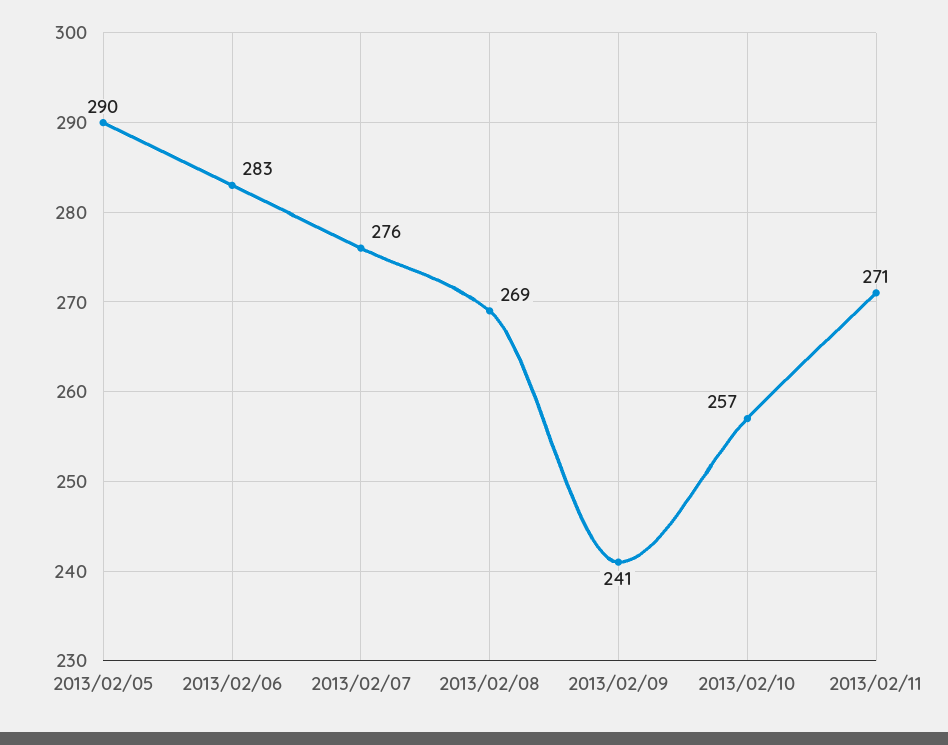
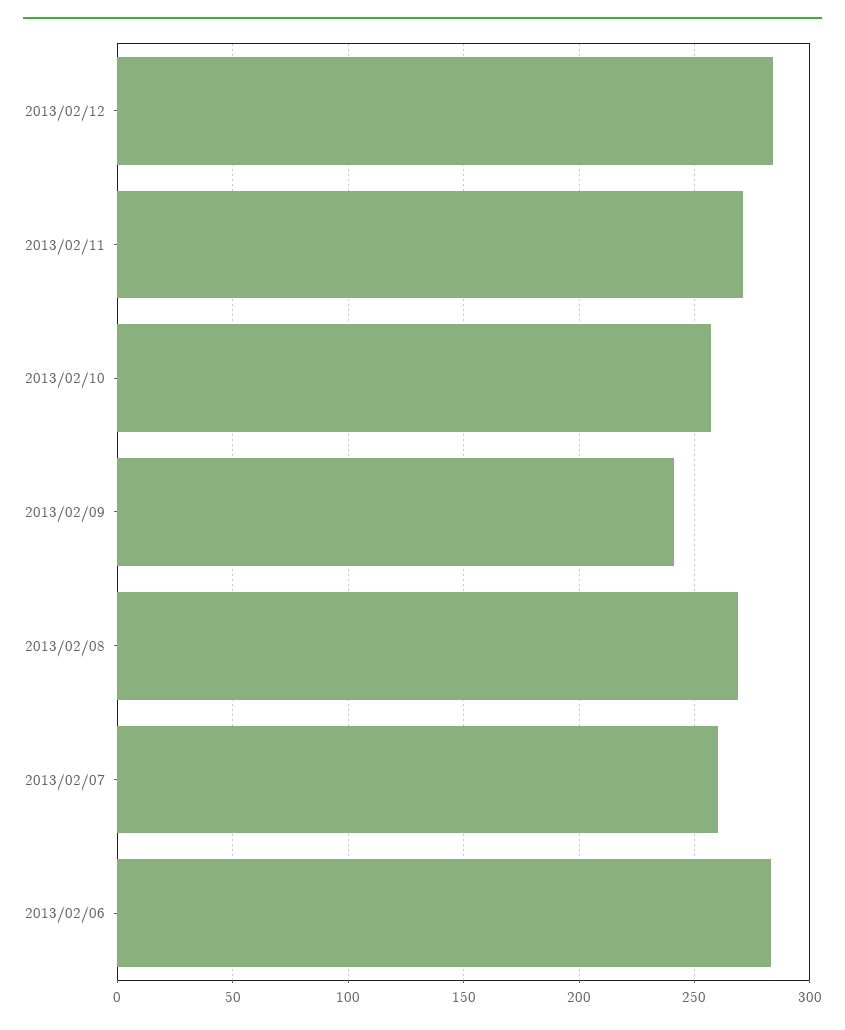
2013/02/05: 290 -> none
2013/02/07: 276 -> 260
2013/02/12: none -> 285

